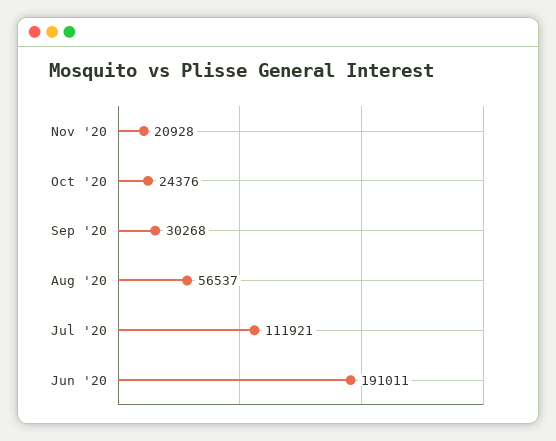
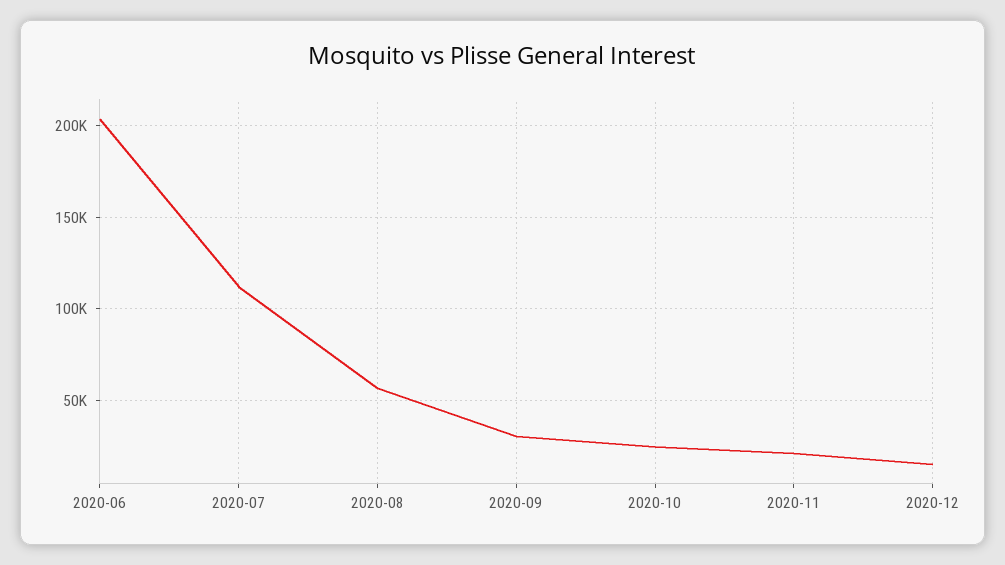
Jun '20: 191011 -> 205000
2020-12: none -> 15000

